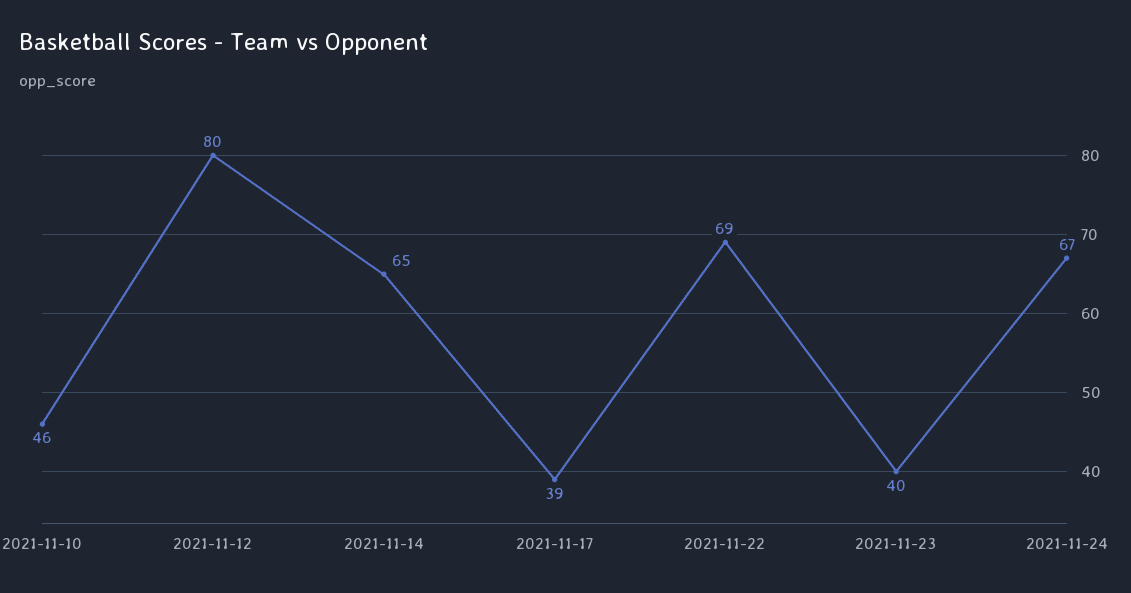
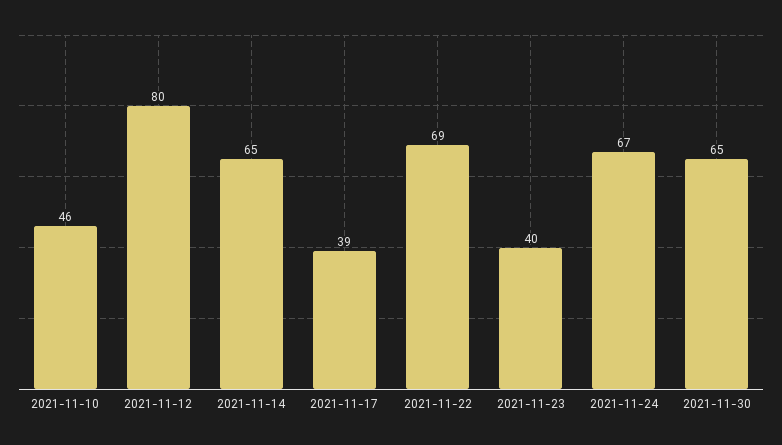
2021-11-30: none -> 65

